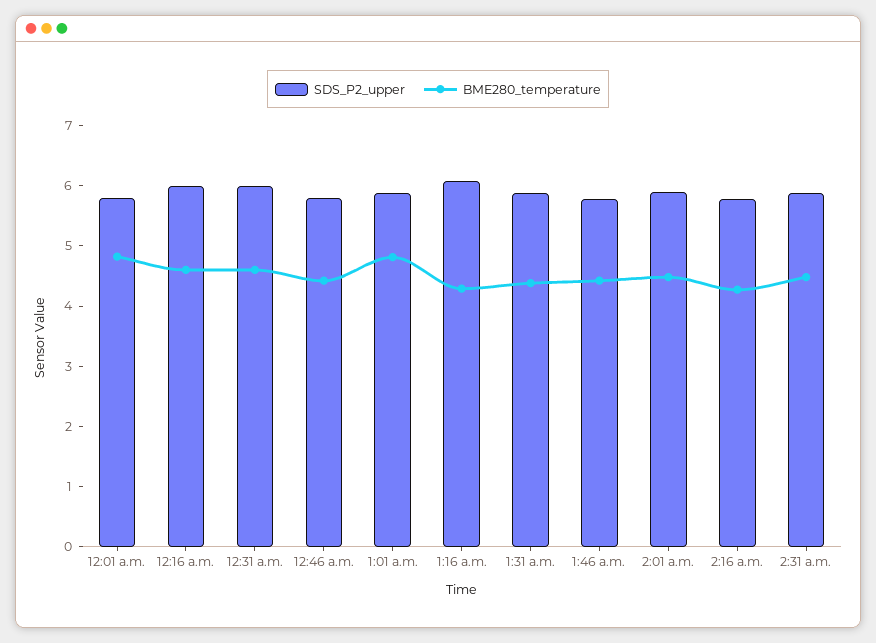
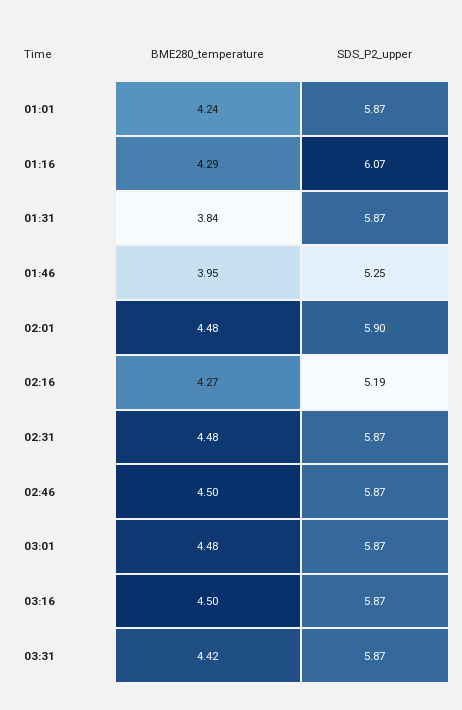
SDS_P2_upper, 12:01 a.m.: 5.8 -> none
BME280_temperature, 12:01 a.m.: 4.8 -> none
SDS_P2_upper, 12:16 a.m.: 6 -> none
BME280_temperature, 12:16 a.m.: 4.6 -> none
SDS_P2_upper, 12:31 a.m.: 6 -> none
BME280_temperature, 12:31 a.m.: 4.6 -> none
SDS_P2_upper, 12:46 a.m.: 5.8 -> none
BME280_temperature, 12:46 a.m.: 4.4 -> none
BME280_temperature, 1:01 a.m.: 4.8 -> 4.24
BME280_temperature, 1:31 a.m.: 4.4 -> 3.84
SDS_P2_upper, 1:46 a.m.: 5.8 -> 5.25
BME280_temperature, 1:46 a.m.: 4.4 -> 3.95
SDS_P2_upper, 2:16 a.m.: 5.8 -> 5.19
BME280_temperature, 02:46: none -> 4.5
SDS_P2_upper, 02:46: none -> 5.87
BME280_temperature, 03:01: none -> 4.48
SDS_P2_upper, 03:01: none -> 5.87
BME280_temperature, 03:16: none -> 4.5
SDS_P2_upper, 03:16: none -> 5.87
BME280_temperature, 03:31: none -> 4.42
SDS_P2_upper, 03:31: none -> 5.87

